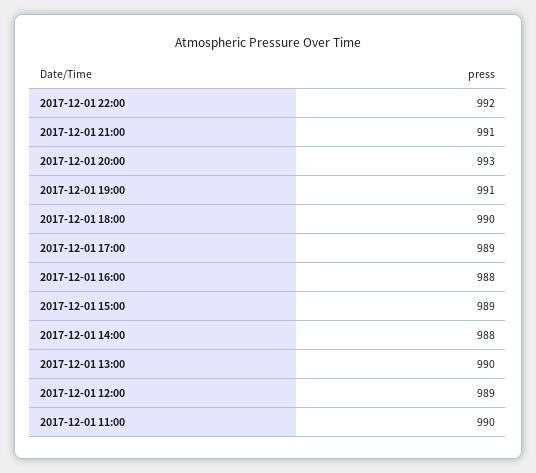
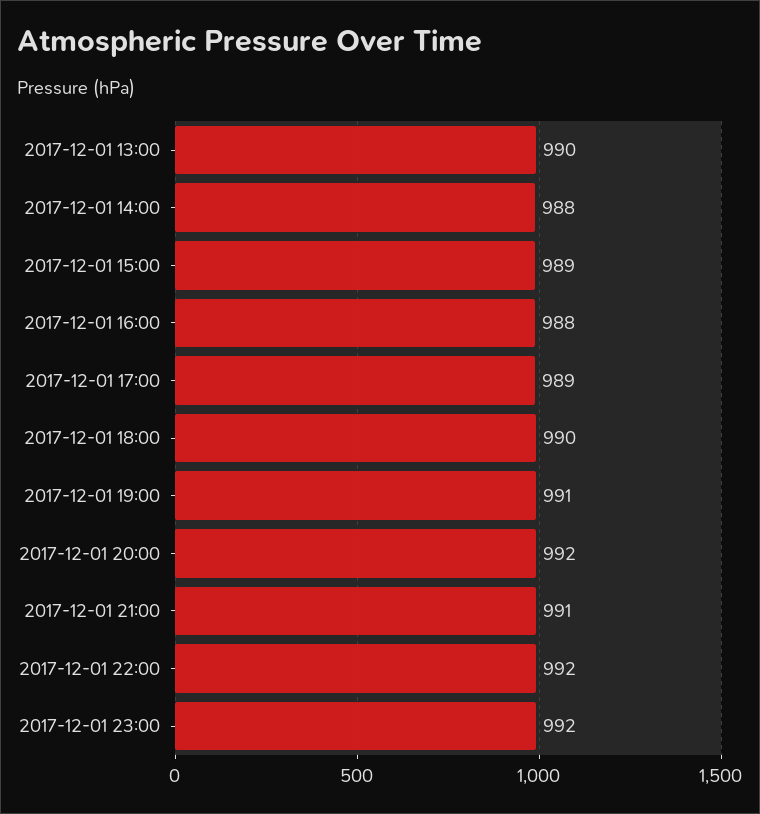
2017-12-01 20:00: 993 -> 992
2017-12-01 12:00: 989 -> none
2017-12-01 11:00: 990 -> none
2017-12-01 23:00: none -> 992

